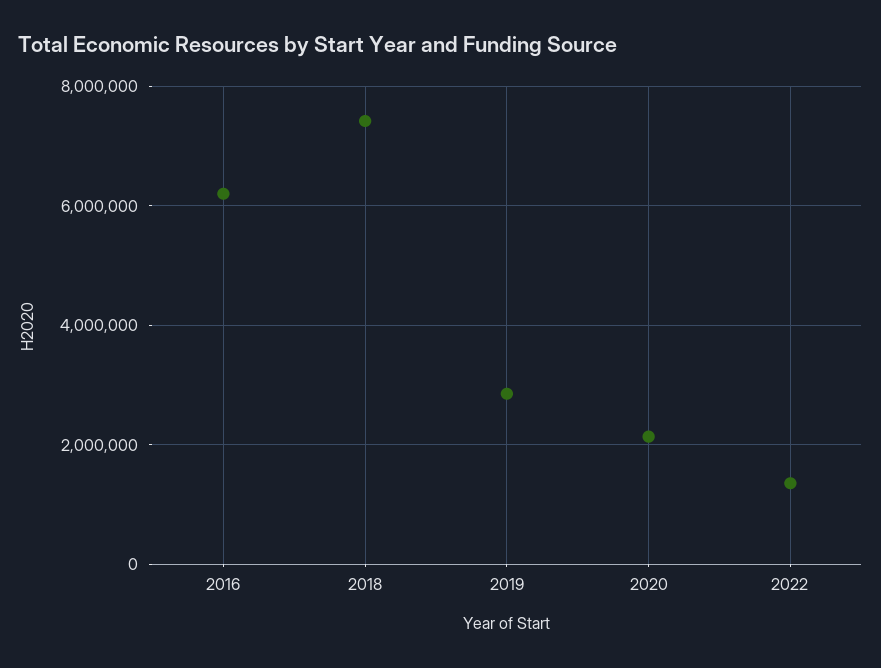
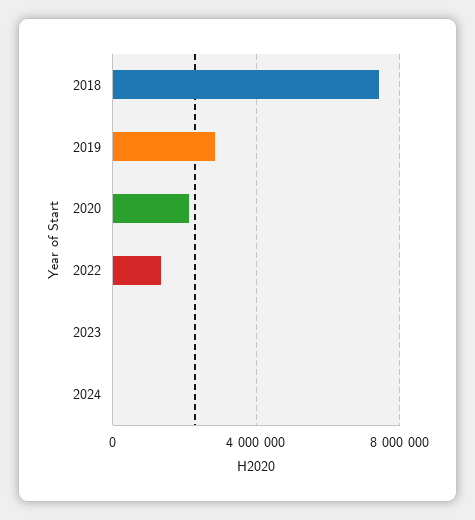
2016: 6200000 -> none
2023: none -> 0
2024: none -> 0

